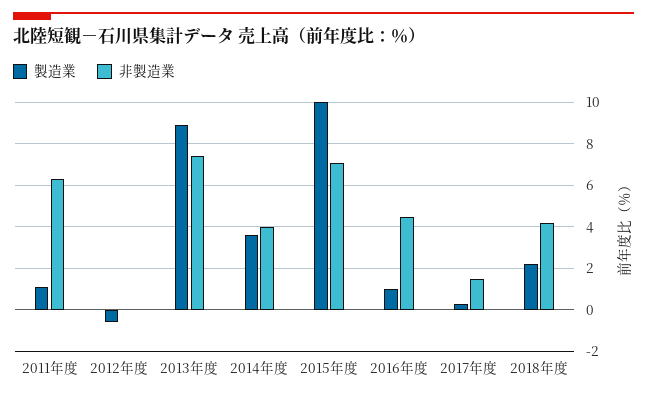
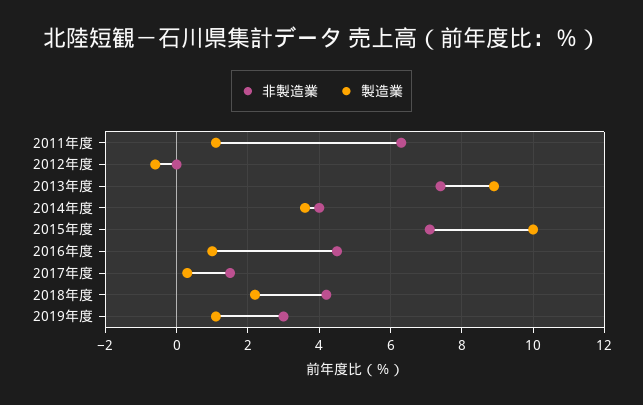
非製造業, 2019年度: none -> 3
製造業, 2019年度: none -> 1

